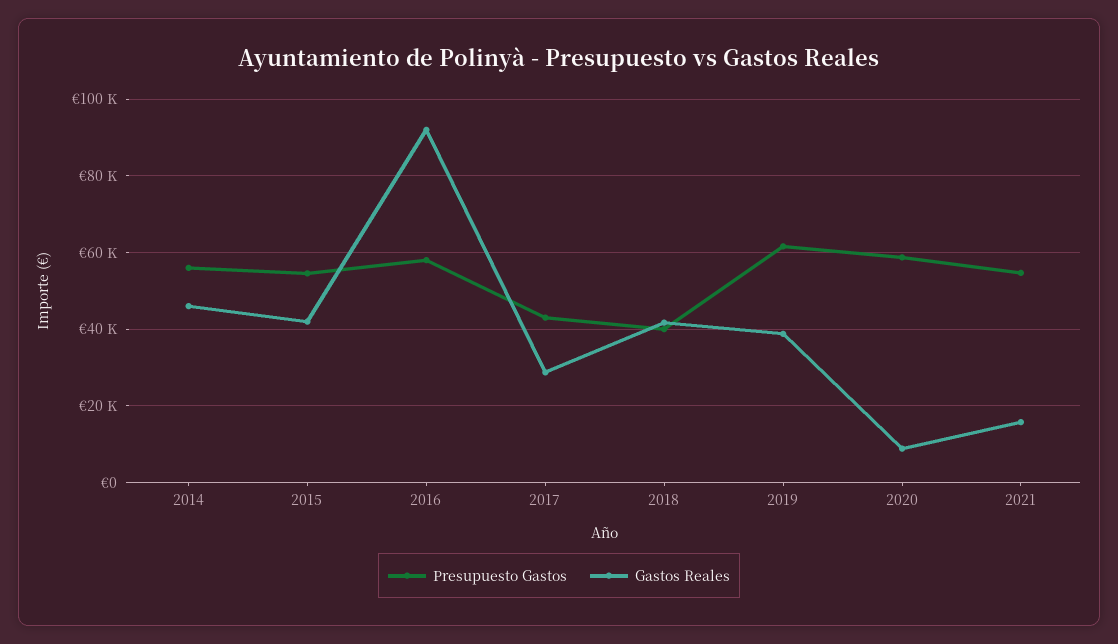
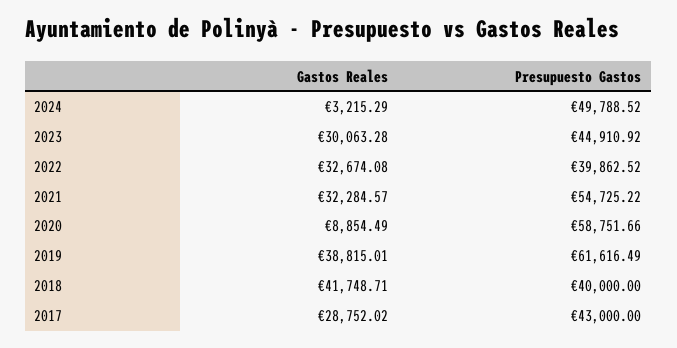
Presupuesto Gastos, 2014: 56000 -> none
Gastos Reales, 2014: 46000 -> none
Presupuesto Gastos, 2015: 54000 -> none
Gastos Reales, 2015: 42000 -> none
Presupuesto Gastos, 2016: 58000 -> none
Gastos Reales, 2016: 92000 -> none
Gastos Reales, 2021: 16000 -> 32284.57
Gastos Reales, 2024: none -> 3215.29
Presupuesto Gastos, 2024: none -> 49788.52
Gastos Reales, 2023: none -> 30063.28
Presupuesto Gastos, 2023: none -> 44910.92
Gastos Reales, 2022: none -> 32674.08
Presupuesto Gastos, 2022: none -> 39862.52

